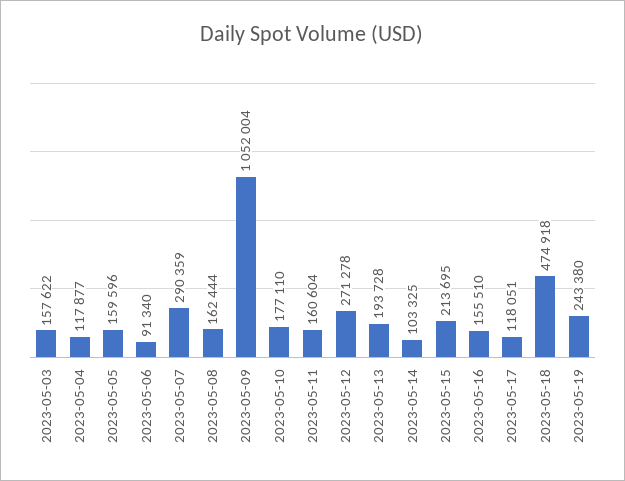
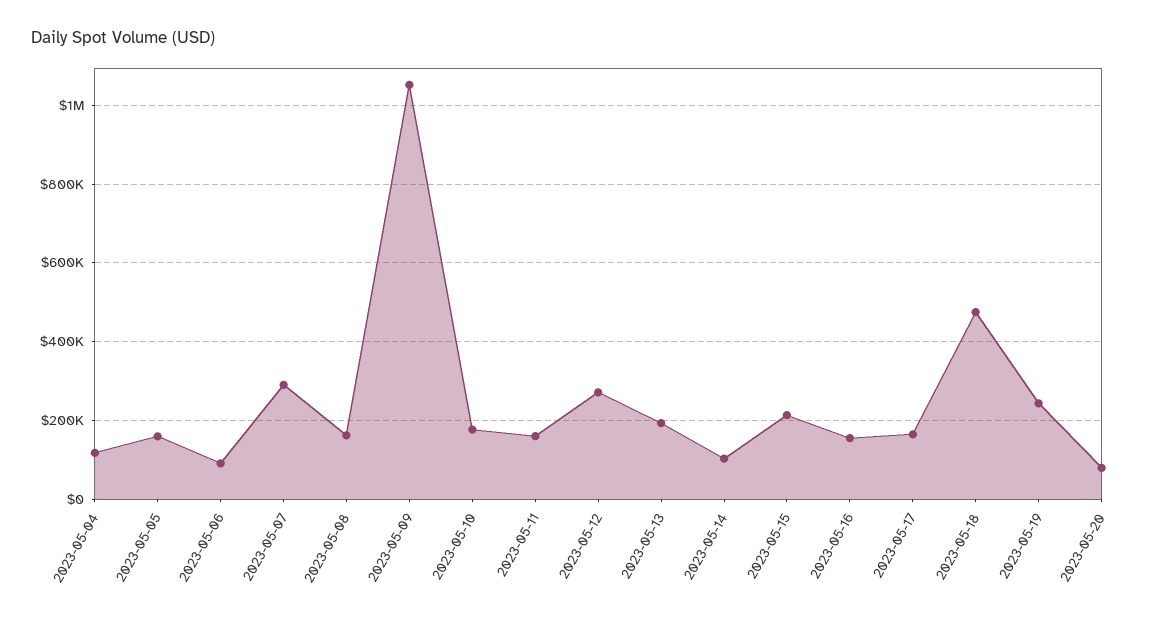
2023-05-03: 157622 -> none
2023-05-17: 118051 -> 160000
2023-05-20: none -> 80000

